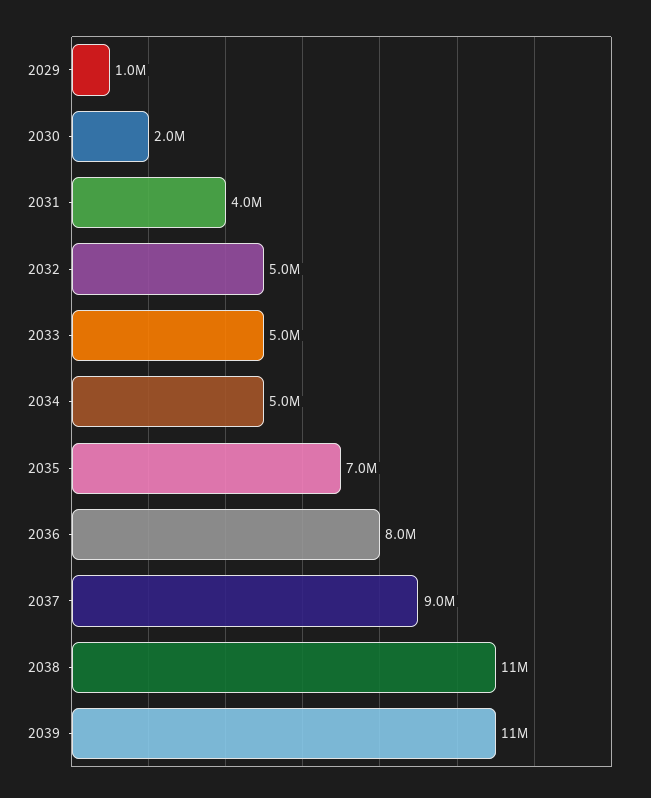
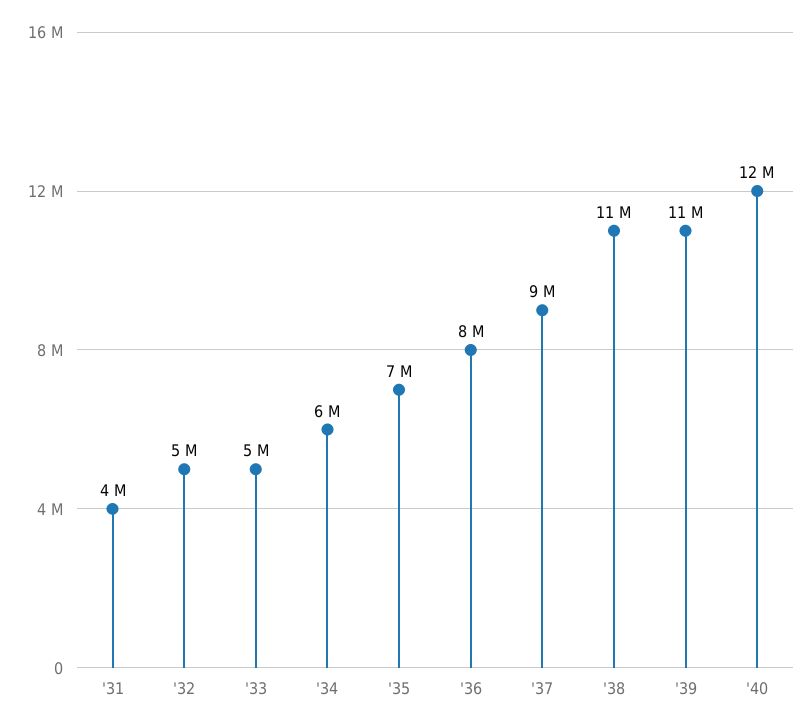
2029: 1000000 -> none
2030: 2000000 -> none
2034: 5000000 -> 6000000
'40: none -> 12000000

